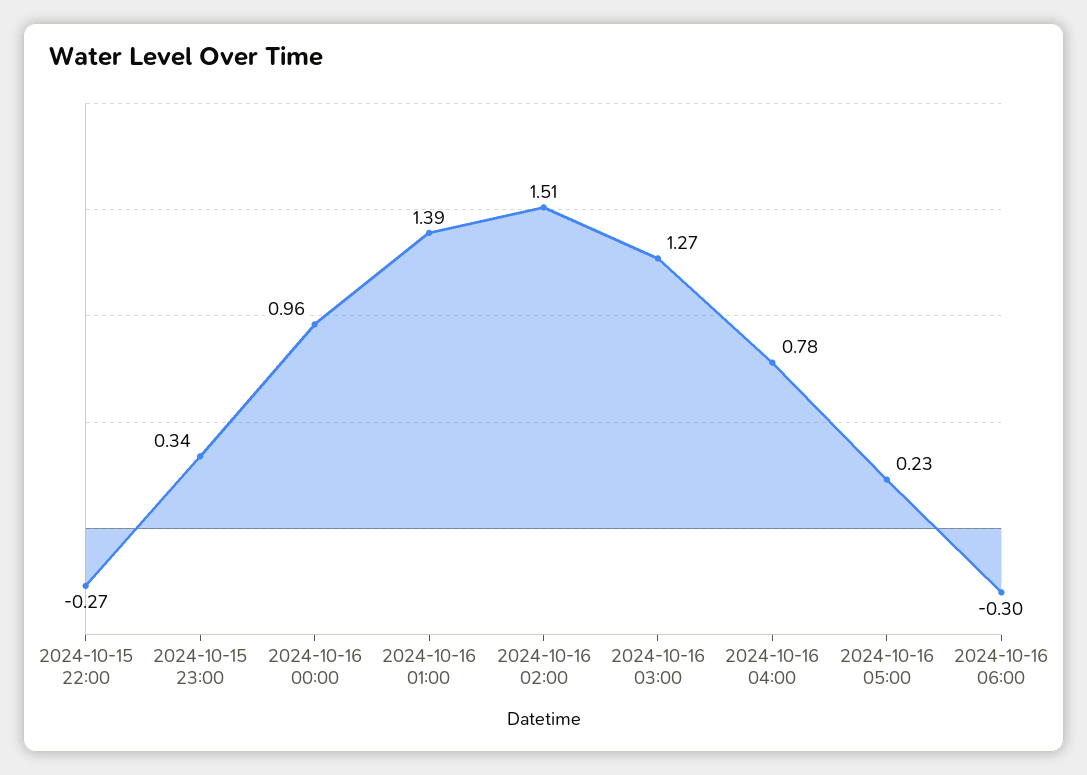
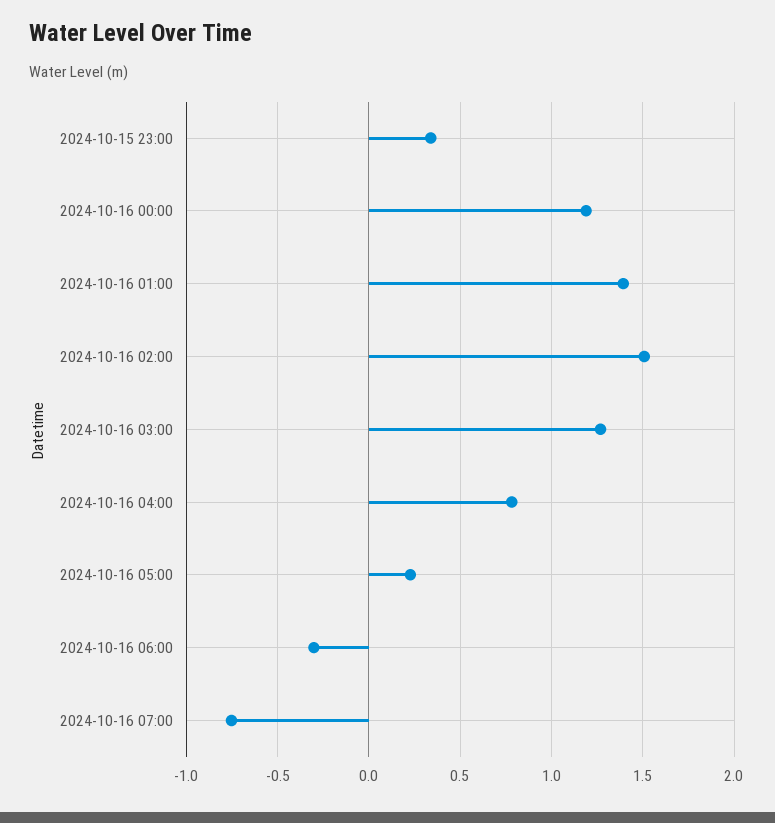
2024-10-15 22:00: -0.27 -> none
2024-10-16 00:00: 0.96 -> 1.2
2024-10-16 07:00: none -> -0.75

